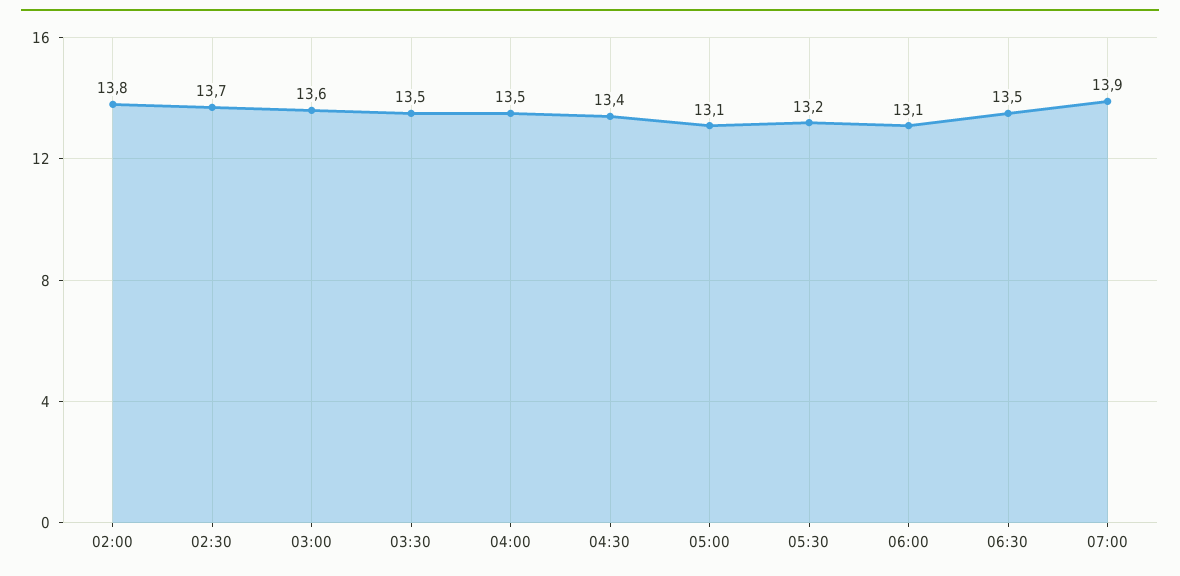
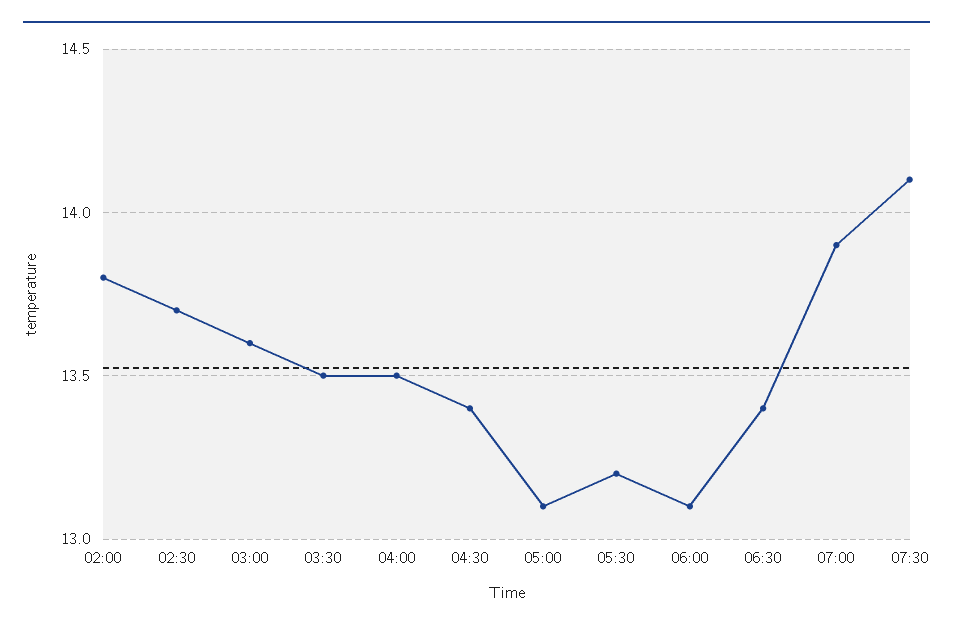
06:30: 13.5 -> 13.4
07:30: none -> 14.1

